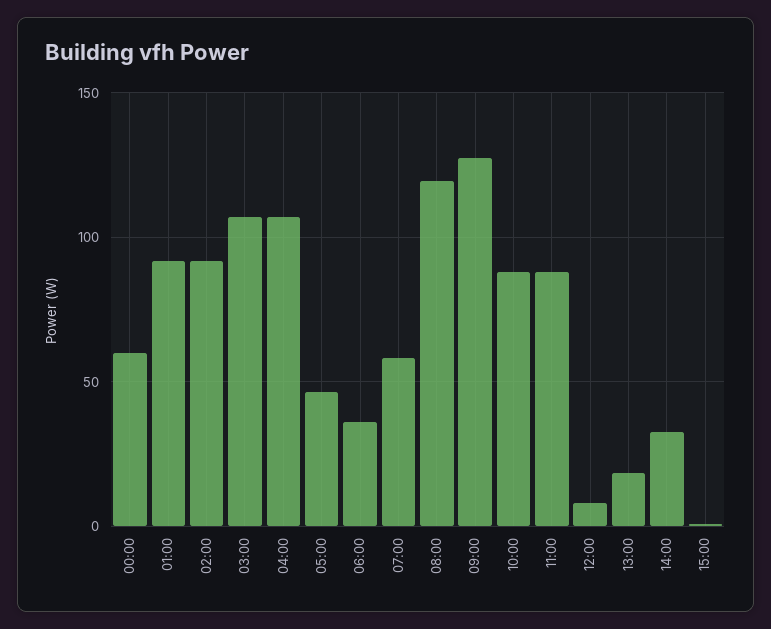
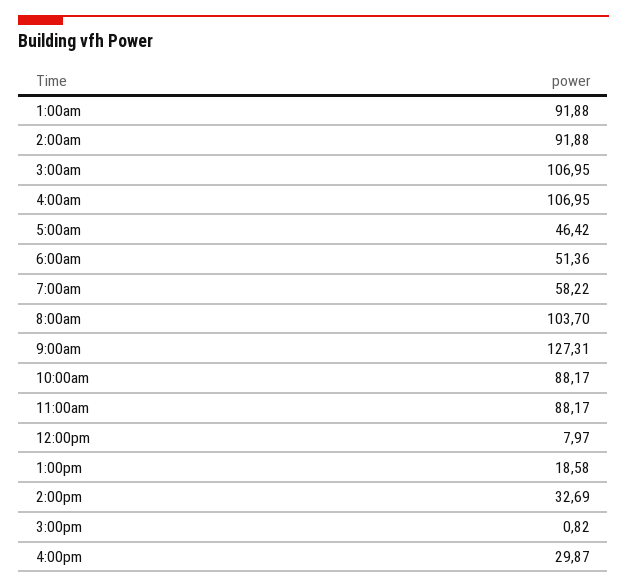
00:00: 60 -> none
06:00: 35 -> 51.36
08:00: 120 -> 103.7
4:00pm: none -> 29.87

